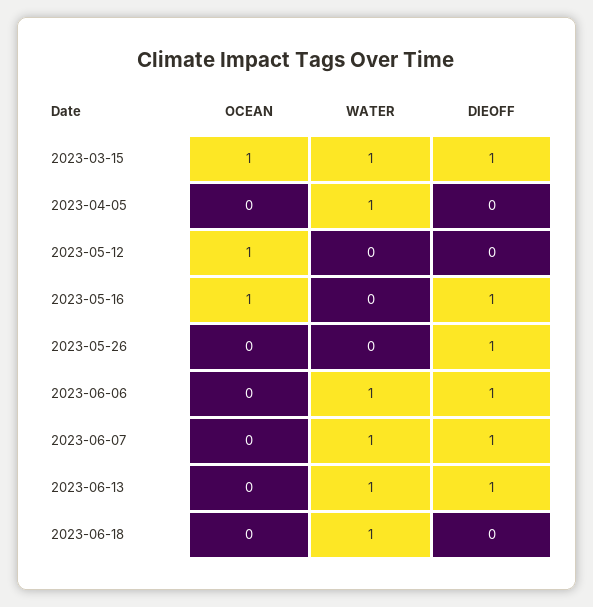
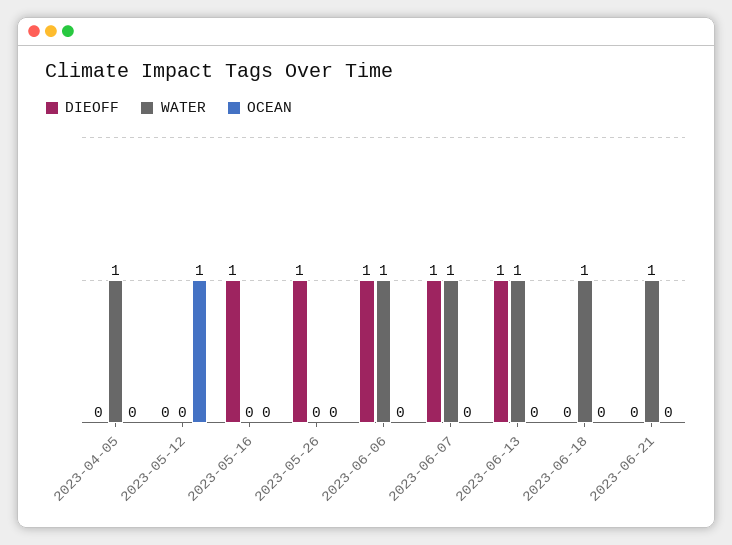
OCEAN, 2023-03-15: 1 -> none
WATER, 2023-03-15: 1 -> none
DIEOFF, 2023-03-15: 1 -> none
OCEAN, 2023-05-16: 1 -> 0
DIEOFF, 2023-06-21: none -> 0
WATER, 2023-06-21: none -> 1
OCEAN, 2023-06-21: none -> 0

